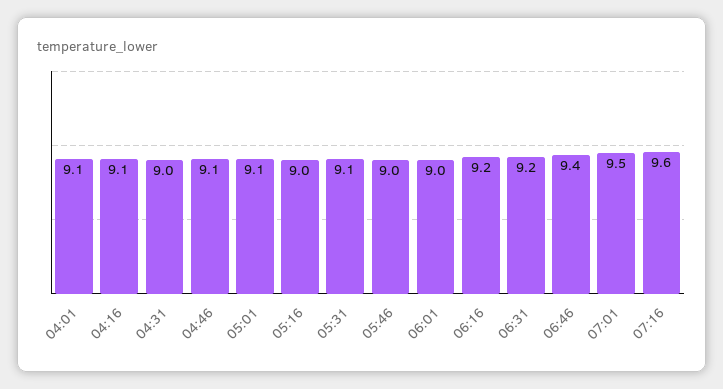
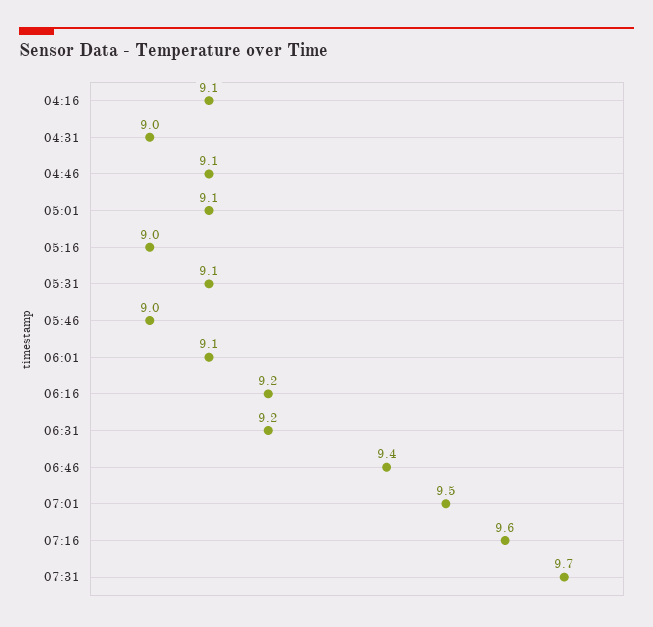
04:01: 9.1 -> none
06:01: 9 -> 9.1
07:31: none -> 9.7

